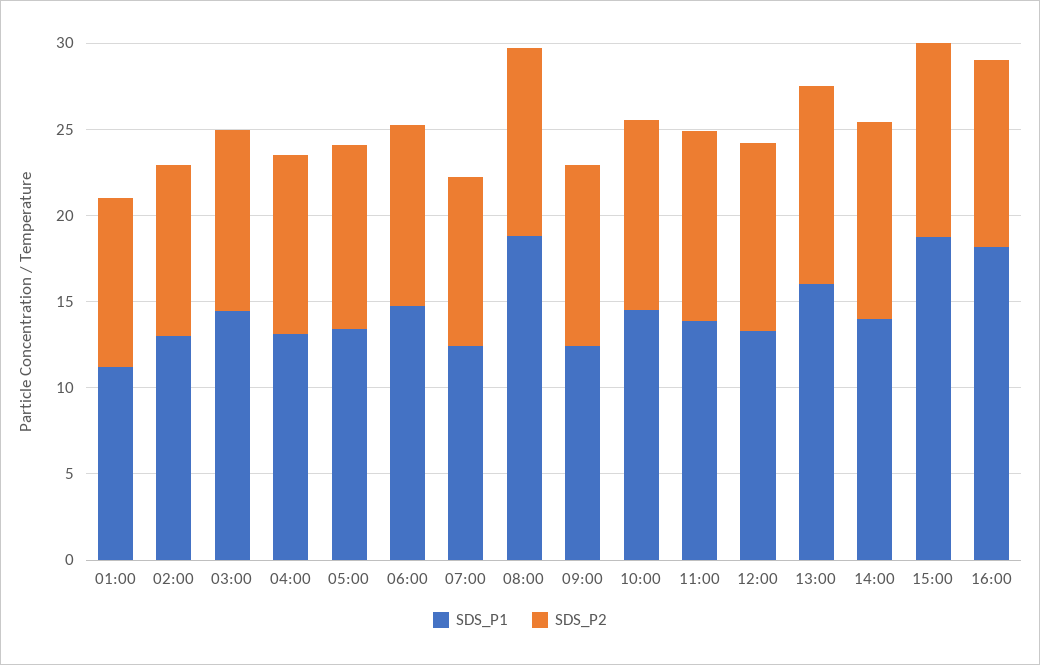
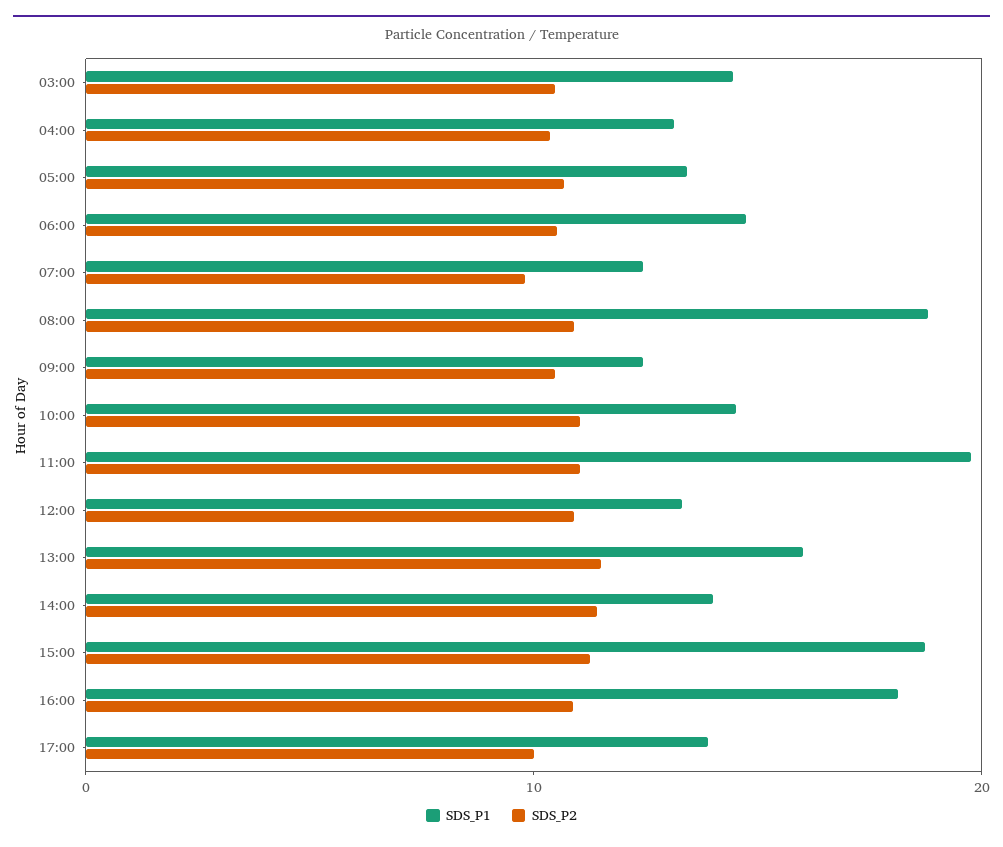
SDS_P1, 01:00: 11 -> none
SDS_P2, 01:00: 10 -> none
SDS_P1, 02:00: 13 -> none
SDS_P2, 02:00: 10 -> none
SDS_P1, 11:00: 14 -> 20
SDS_P1, 17:00: none -> 14
SDS_P2, 17:00: none -> 10

